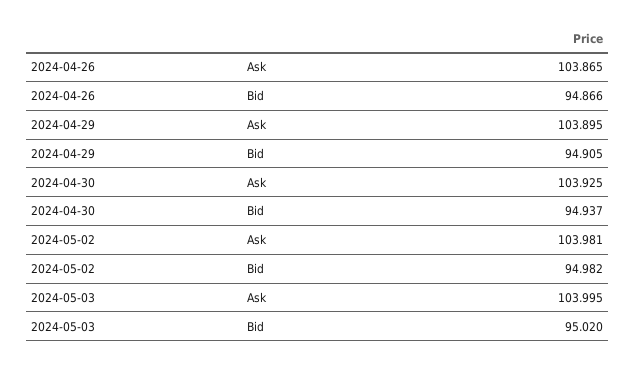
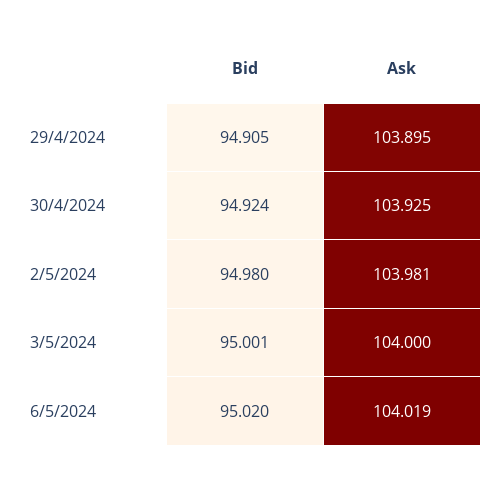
2024-04-26, Ask: 103.865 -> none
2024-04-26, Bid: 94.866 -> none
2024-04-30, Bid: 94.937 -> 94.924
2024-05-02, Bid: 94.982 -> 94.98
2024-05-03, Ask: 103.995 -> 104
2024-05-03, Bid: 95.02 -> 95.001
6/5/2024, Bid: none -> 95.02
6/5/2024, Ask: none -> 104.019

